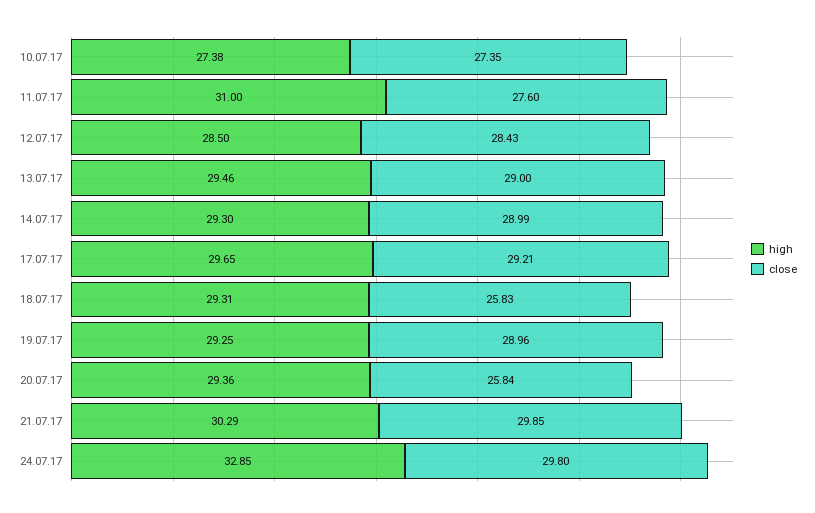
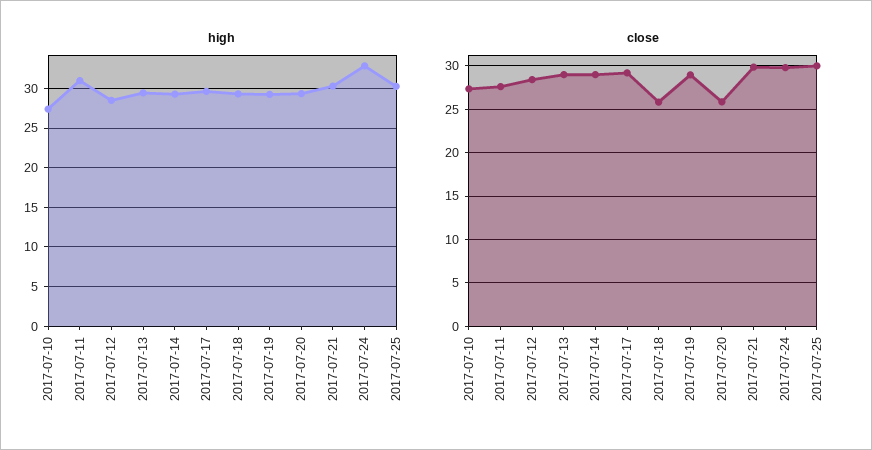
high, 2017-07-25: none -> 30
close, 2017-07-25: none -> 30

